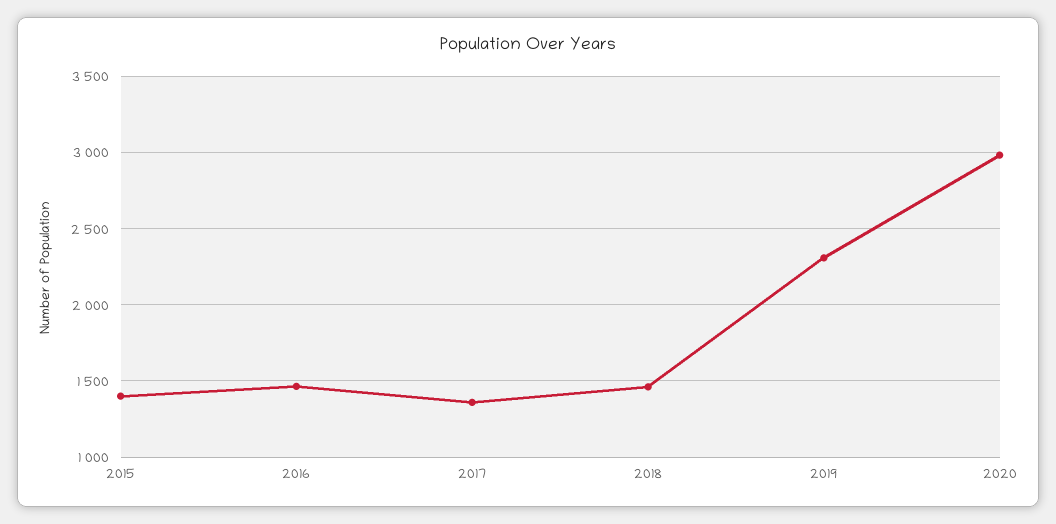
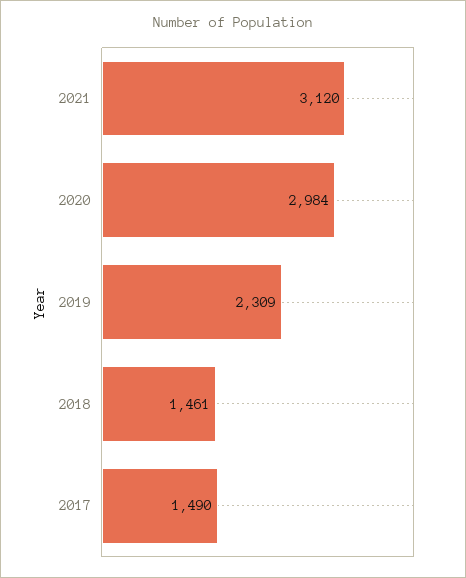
2015: 1400 -> none
2016: 1450 -> none
2017: 1350 -> 1490
2021: none -> 3120

